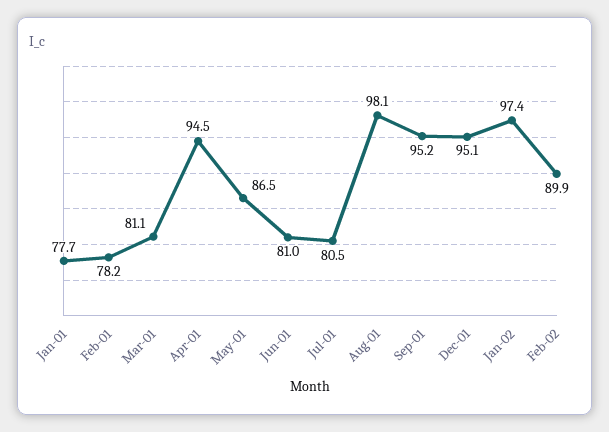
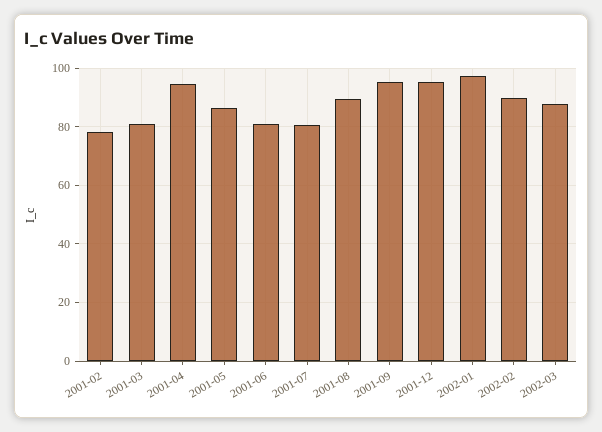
Jan-01: 77.7 -> none
Aug-01: 98.1 -> 90
2002-03: none -> 87.5

